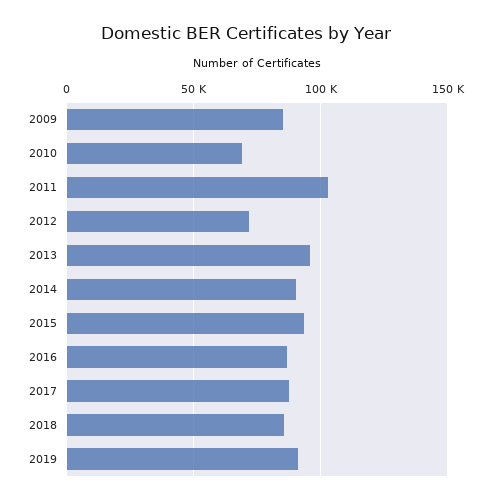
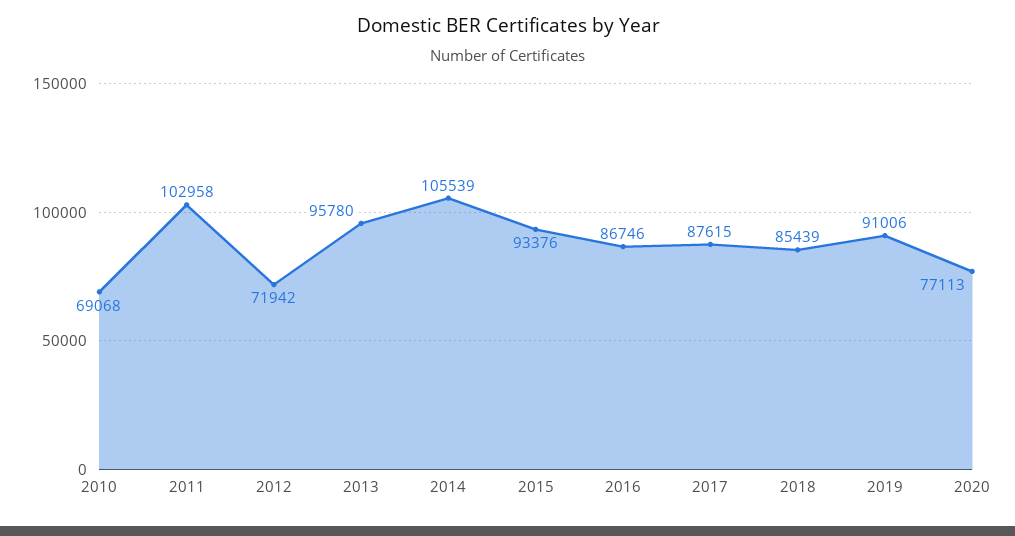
2009: 85000 -> none
2014: 90000 -> 105539
2020: none -> 77113

